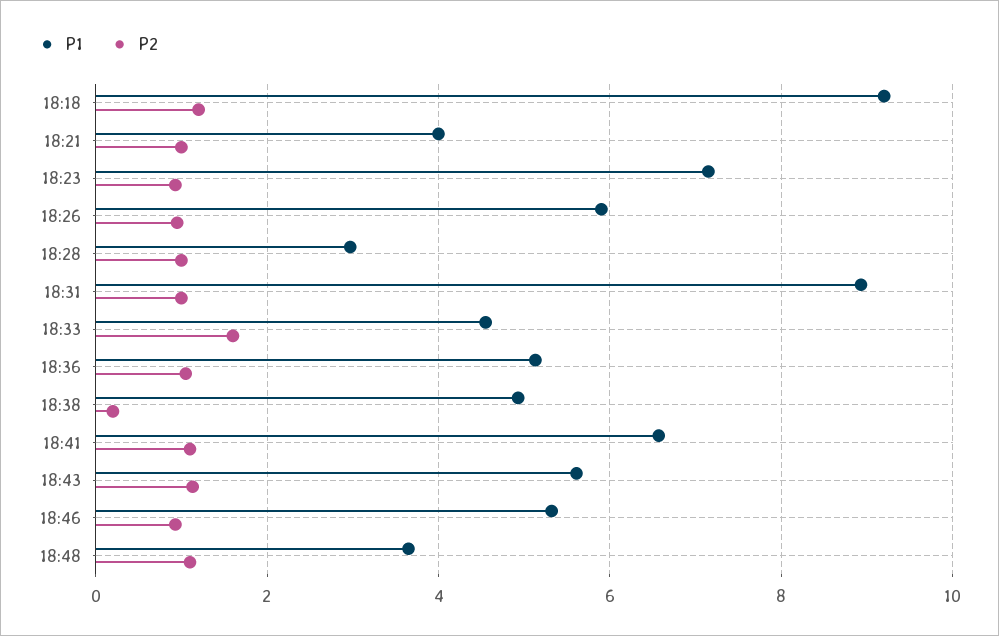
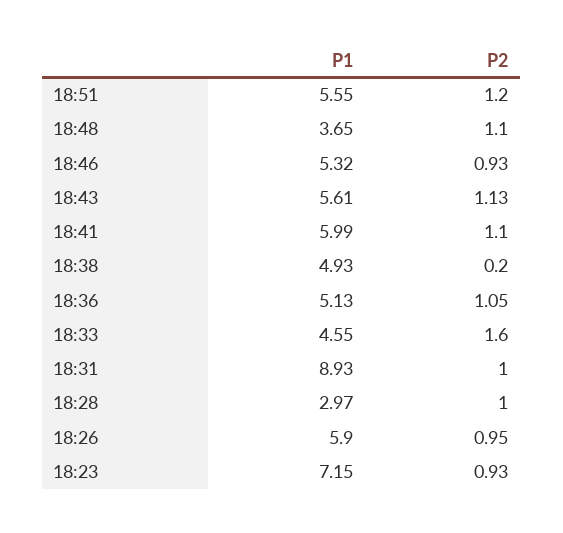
P1, 18:18: 9.2 -> none
P2, 18:18: 1.2 -> none
P1, 18:21: 4 -> none
P2, 18:21: 1 -> none
P1, 18:41: 6.6 -> 5.99
P1, 18:51: none -> 5.55
P2, 18:51: none -> 1.2

